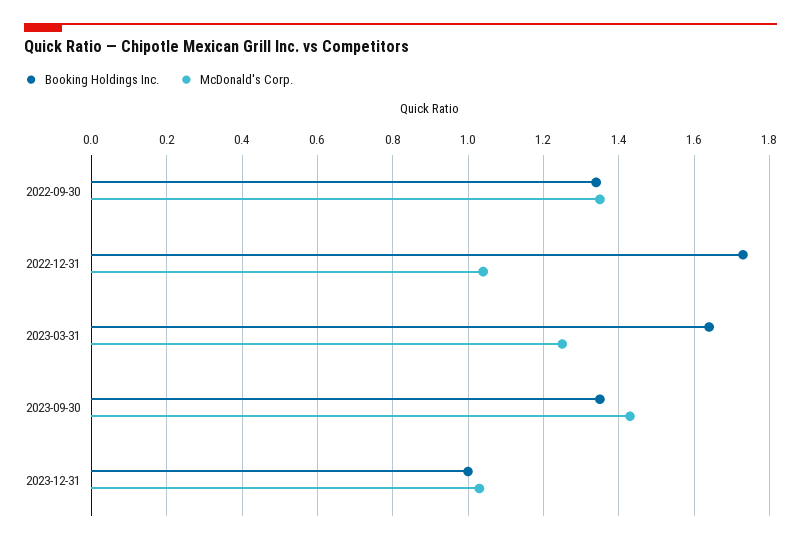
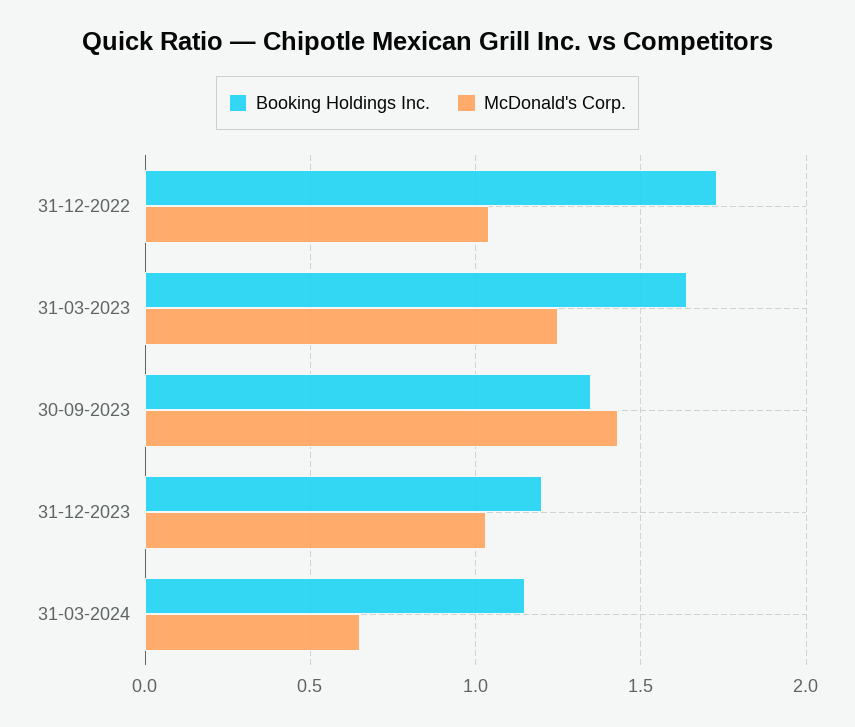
Booking Holdings Inc., 2022-09-30: 1.35 -> none
McDonald's Corp., 2022-09-30: 1.35 -> none
Booking Holdings Inc., 2023-12-31: 1 -> 1.2
Booking Holdings Inc., 31-03-2024: none -> 1.15
McDonald's Corp., 31-03-2024: none -> 0.65

